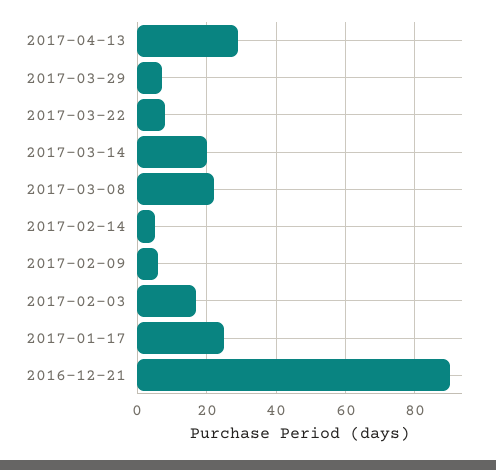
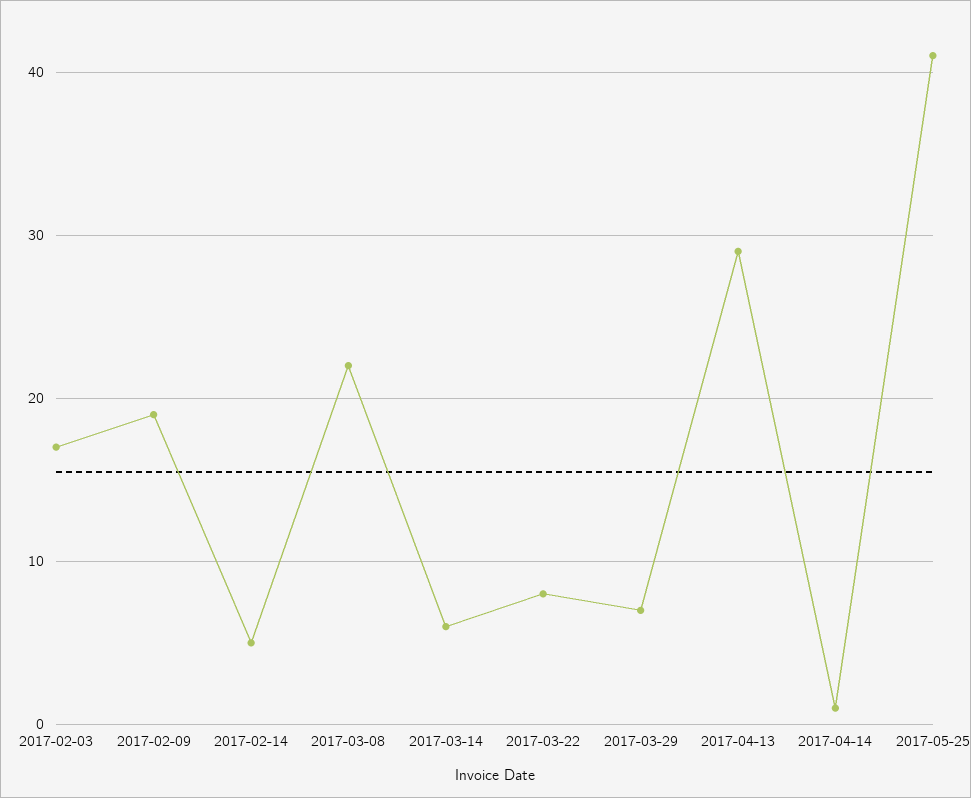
2017-03-14: 20 -> 6
2017-02-09: 5 -> 19
2017-01-17: 25 -> none
2016-12-21: 90 -> none
2017-04-14: none -> 1
2017-05-25: none -> 41

